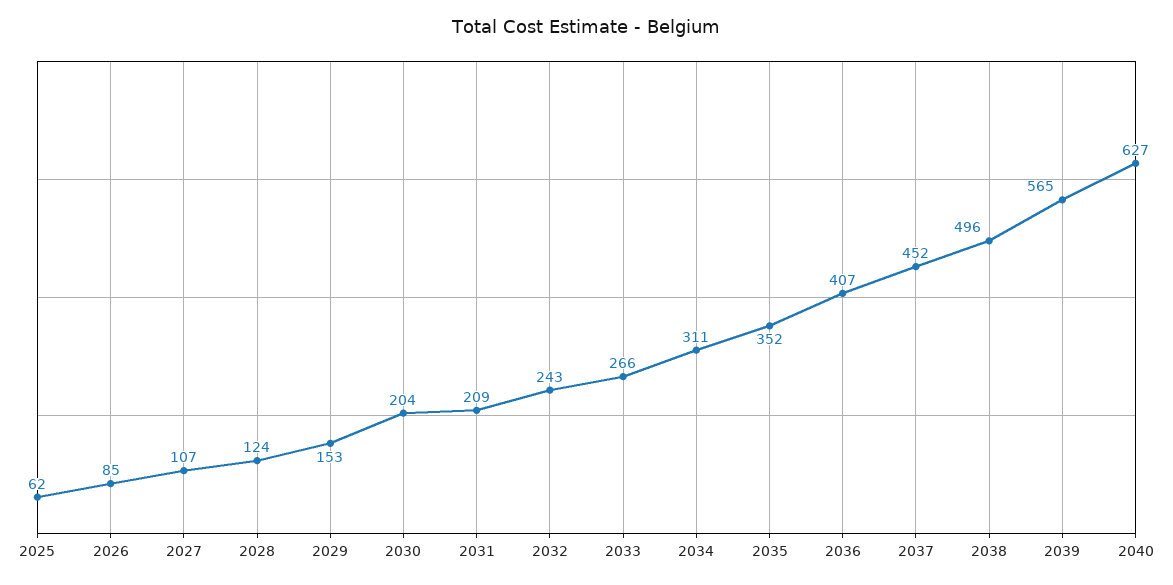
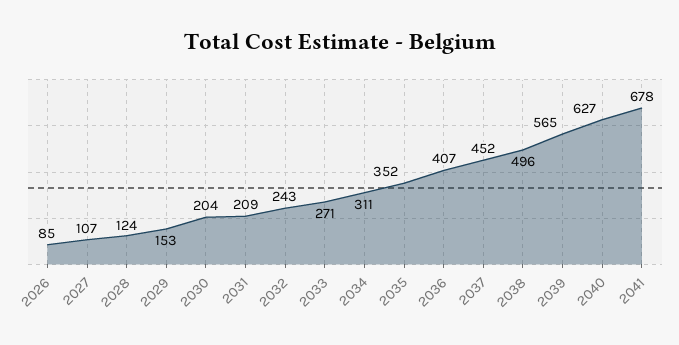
2025: 62 -> none
2033: 266 -> 271
2041: none -> 678

